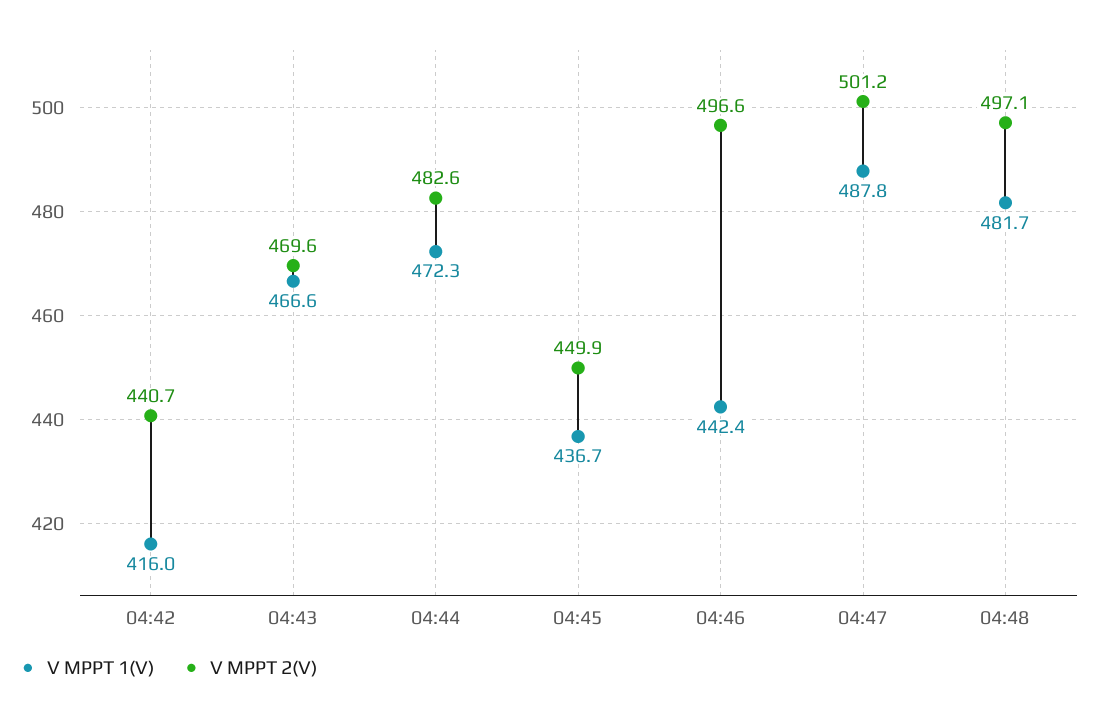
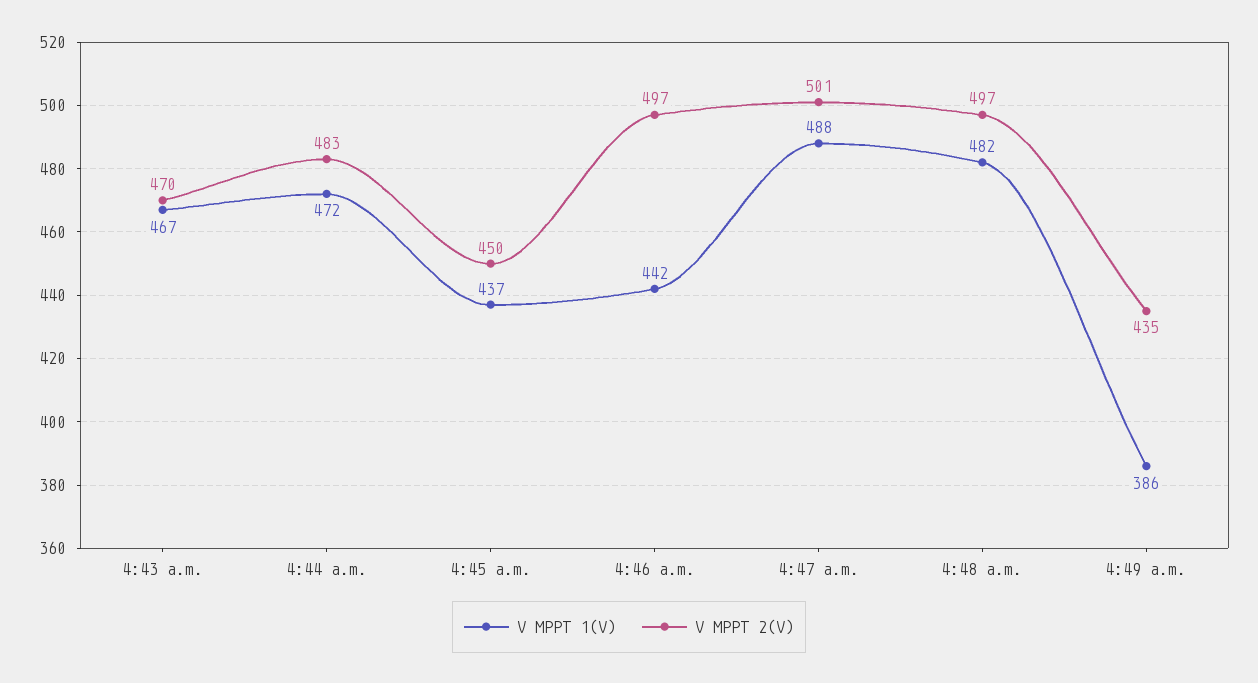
V MPPT 1(V), 04:42: 416 -> none
V MPPT 2(V), 04:42: 440.7 -> none
V MPPT 1(V), 4:49 a.m.: none -> 386
V MPPT 2(V), 4:49 a.m.: none -> 435

